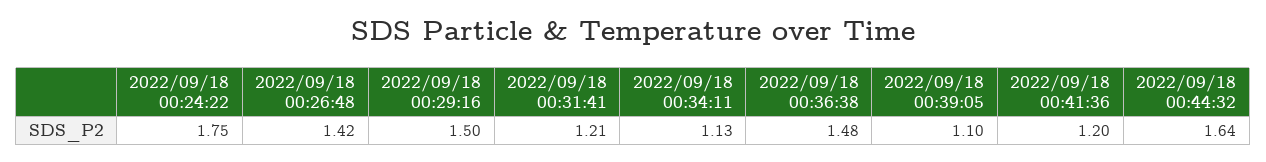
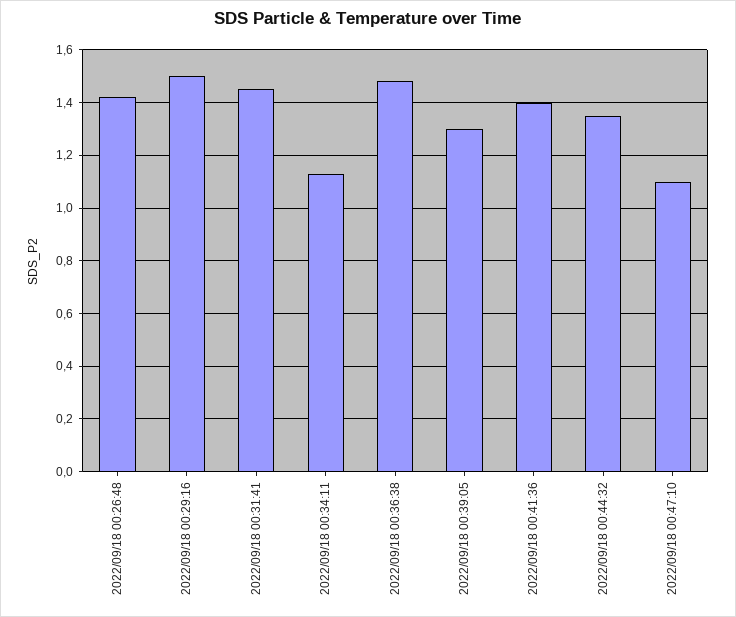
2022/09/18 00:24:22: 1.75 -> none
2022/09/18 00:31:41: 1.21 -> 1.45
2022/09/18 00:39:05: 1.1 -> 1.3
2022/09/18 00:41:36: 1.2 -> 1.4
2022/09/18 00:44:32: 1.64 -> 1.35
2022/09/18 00:47:10: none -> 1.1

